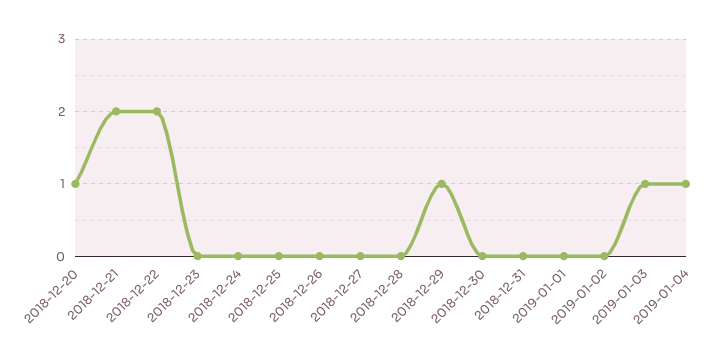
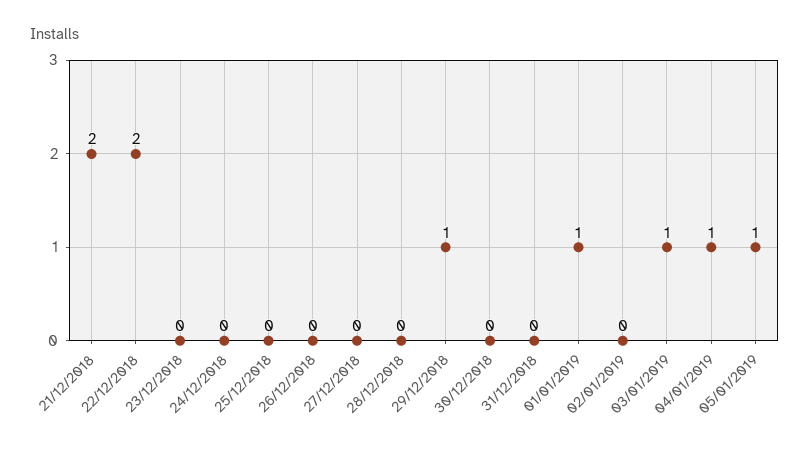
2018-12-20: 1 -> none
2019-01-01: 0 -> 1
05/01/2019: none -> 1

